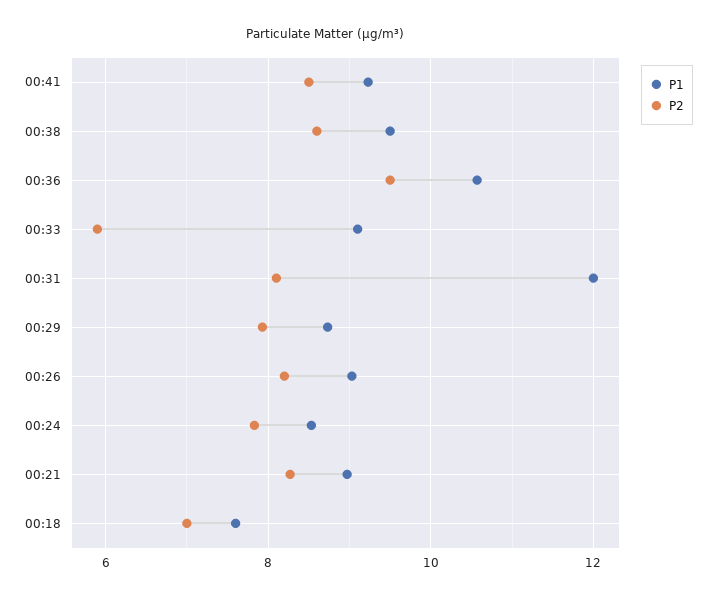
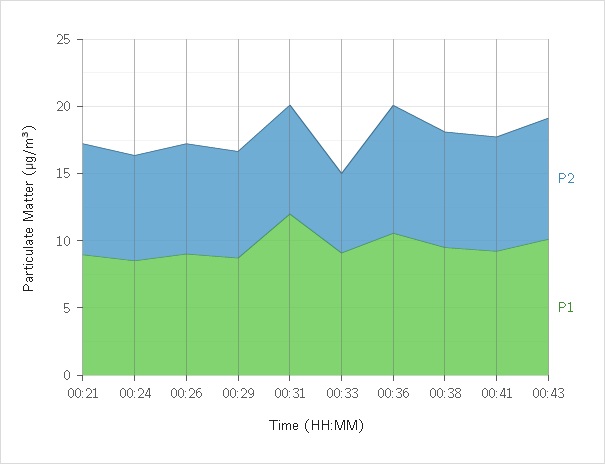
P1, 00:18: 7.6 -> none
P2, 00:18: 7 -> none
P2, 00:43: none -> 9
P1, 00:43: none -> 10

